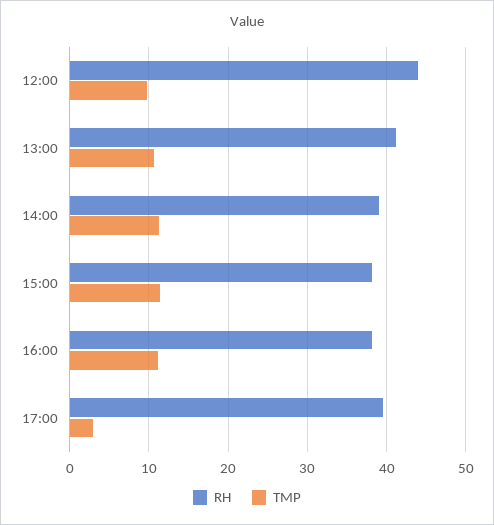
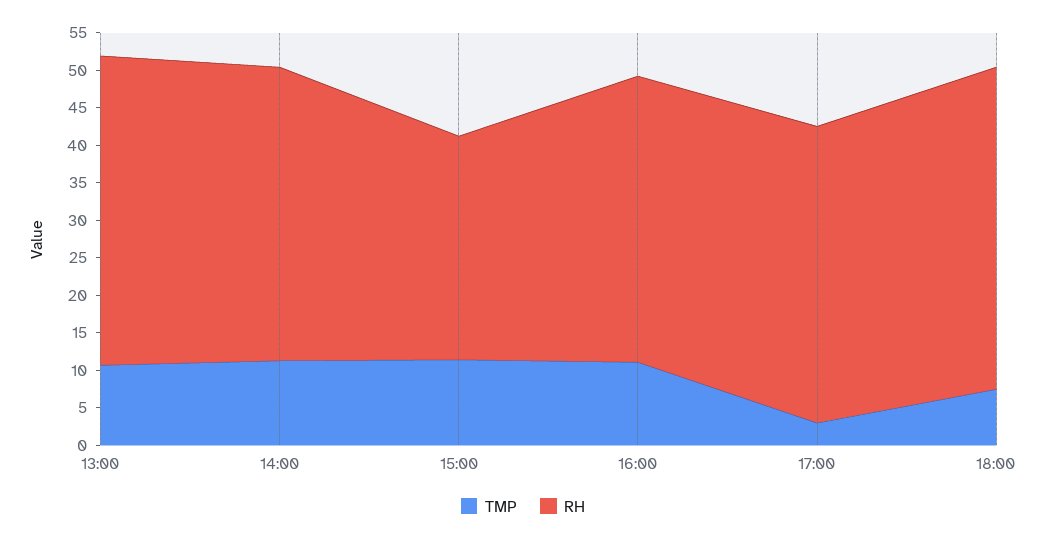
RH, 12:00: 44 -> none
TMP, 12:00: 10 -> none
RH, 15:00: 38 -> 30
TMP, 18:00: none -> 7.5
RH, 18:00: none -> 42.5

